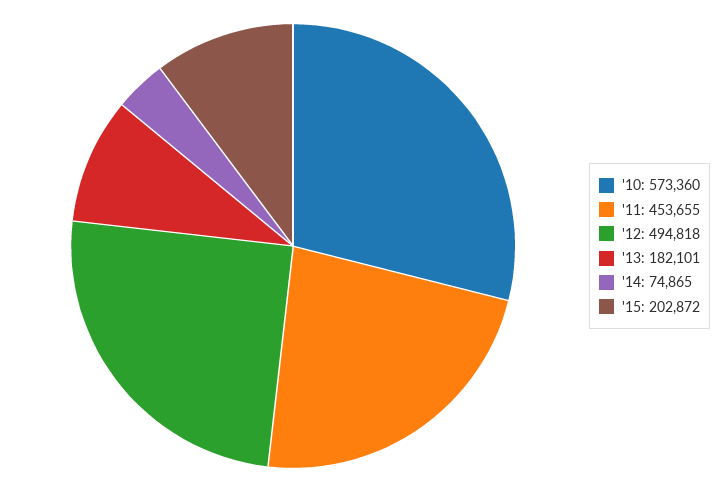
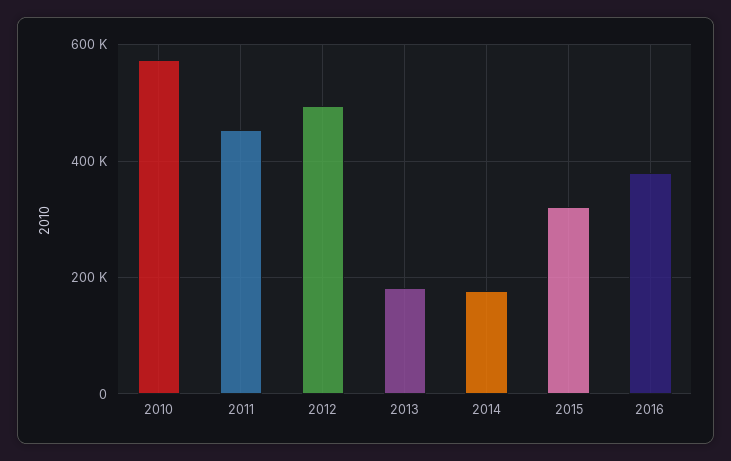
'14: 74865 -> 180000
'15: 202872 -> 320000
2016: none -> 380000

